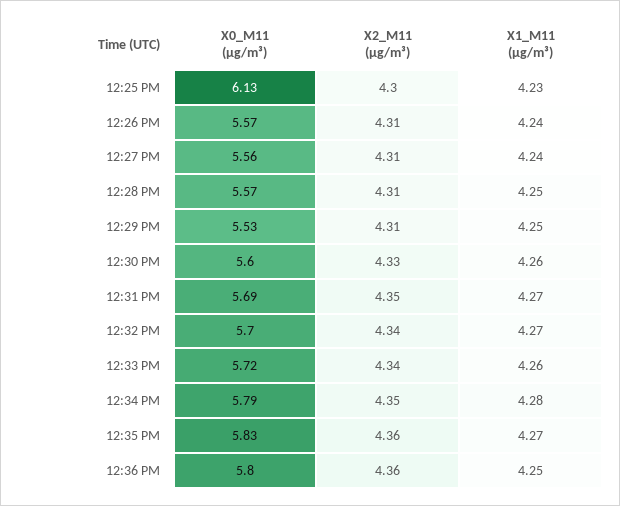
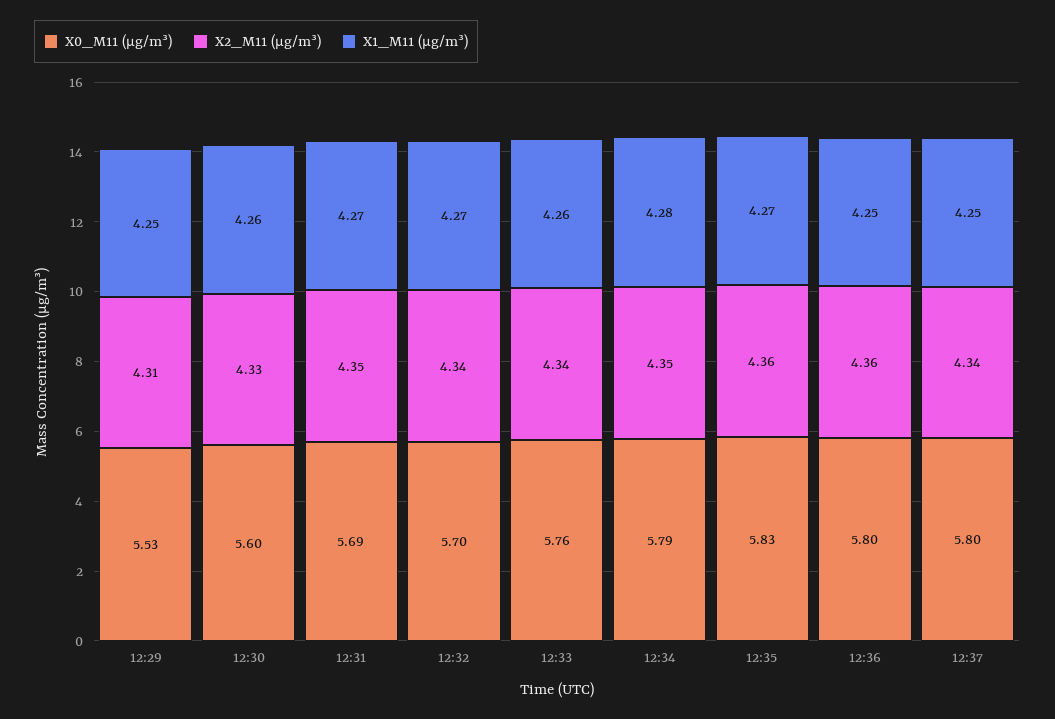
X0_M11 (μg/m³), 12:25 PM: 6.13 -> none
X2_M11 (μg/m³), 12:25 PM: 4.3 -> none
X1_M11 (μg/m³), 12:25 PM: 4.23 -> none
X0_M11 (μg/m³), 12:26 PM: 5.57 -> none
X2_M11 (μg/m³), 12:26 PM: 4.31 -> none
X1_M11 (μg/m³), 12:26 PM: 4.24 -> none
X0_M11 (μg/m³), 12:27 PM: 5.56 -> none
X2_M11 (μg/m³), 12:27 PM: 4.31 -> none
X1_M11 (μg/m³), 12:27 PM: 4.24 -> none
X0_M11 (μg/m³), 12:28 PM: 5.57 -> none
X2_M11 (μg/m³), 12:28 PM: 4.31 -> none
X1_M11 (μg/m³), 12:28 PM: 4.25 -> none
X0_M11 (μg/m³), 12:33 PM: 5.72 -> 5.76
X0_M11 (μg/m³), 12:37: none -> 5.8
X2_M11 (μg/m³), 12:37: none -> 4.34
X1_M11 (μg/m³), 12:37: none -> 4.25

